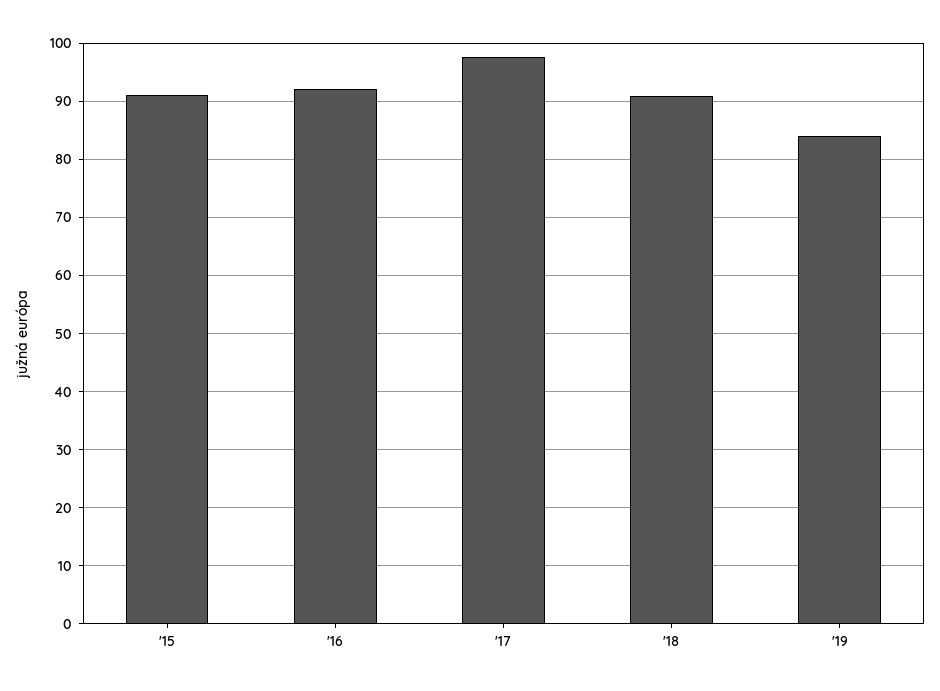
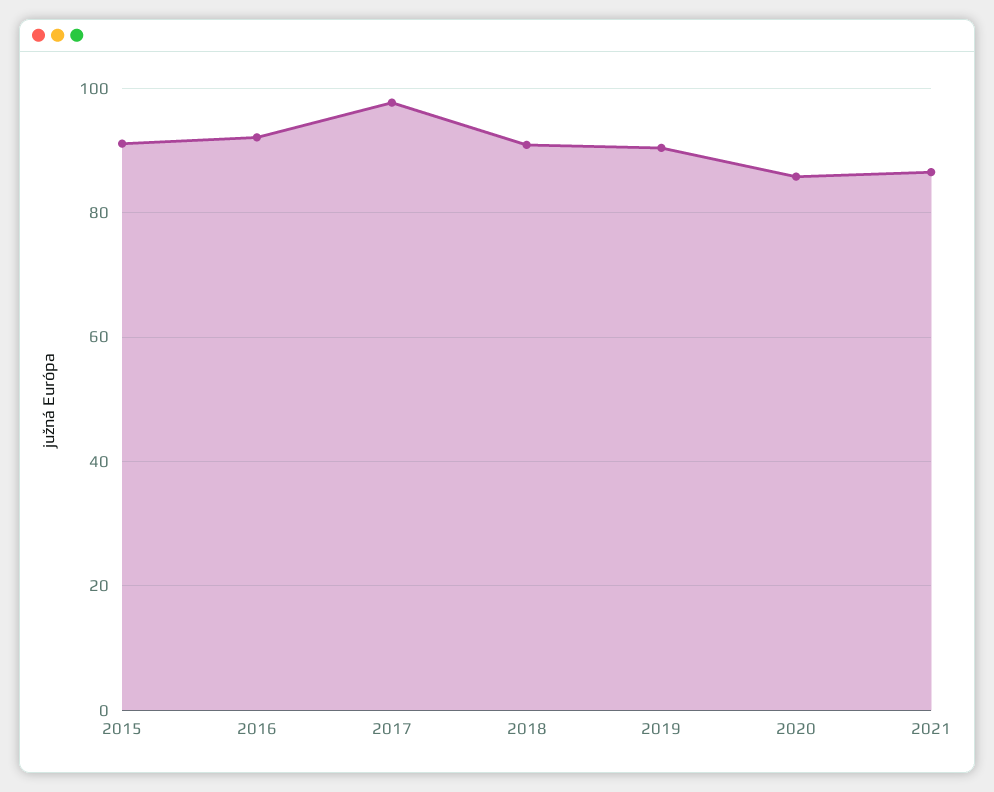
'19: 84 -> 90
2020: none -> 86
2021: none -> 86

